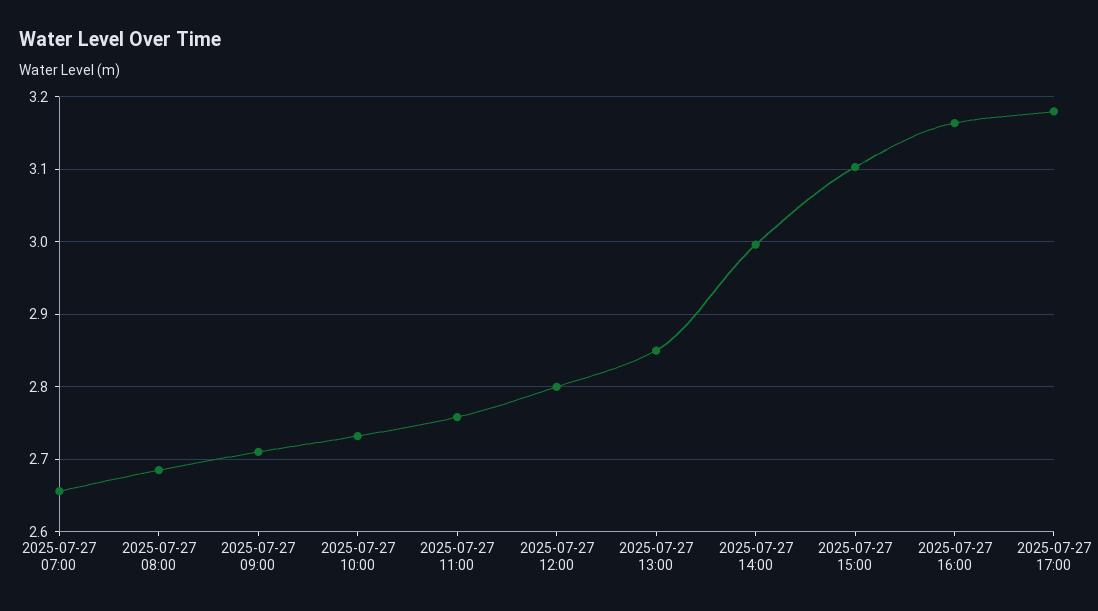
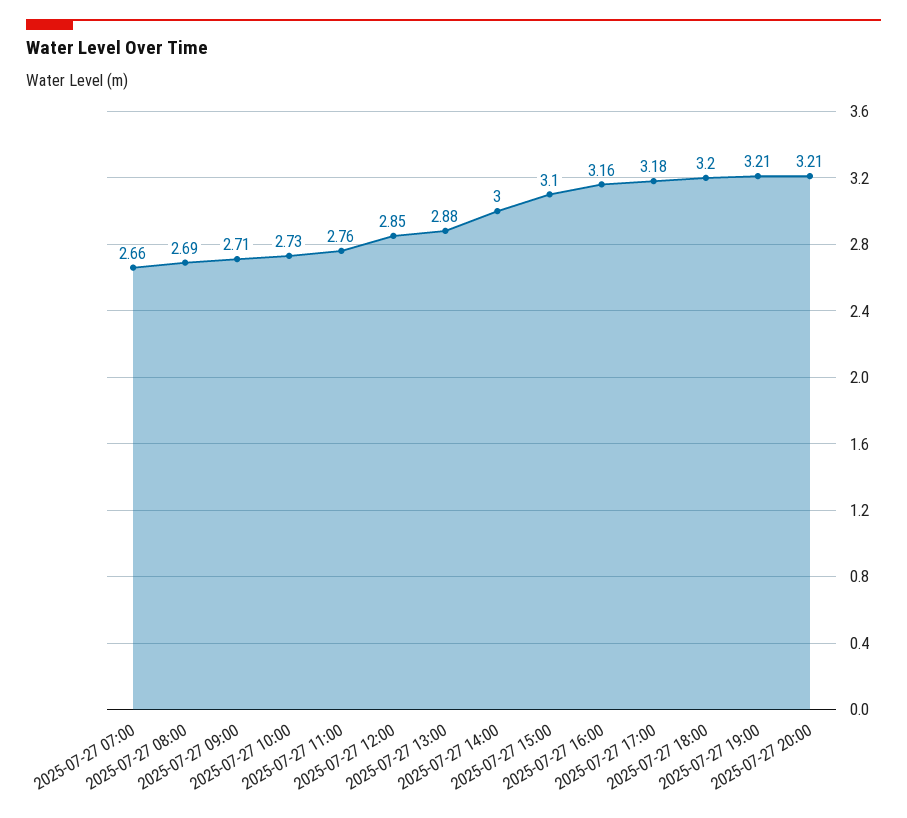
2025-07-27 12:00: 2.8 -> 2.85
2025-07-27 13:00: 2.85 -> 2.88
2025-07-27 18:00: none -> 3.2
2025-07-27 19:00: none -> 3.21
2025-07-27 20:00: none -> 3.21

